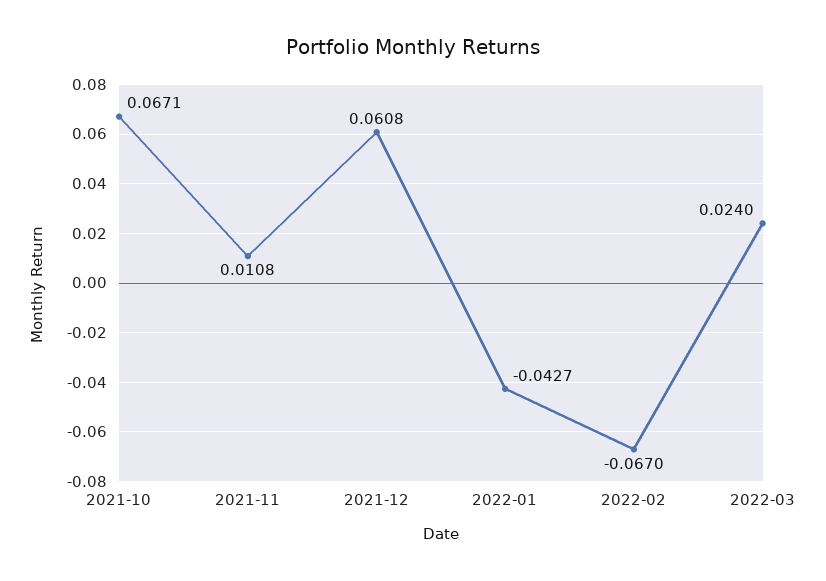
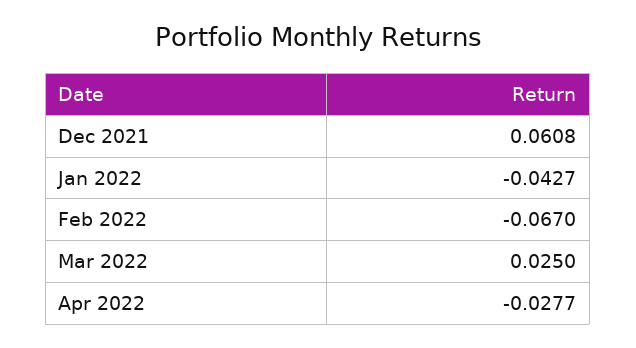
2021-10: 0.0671 -> none
2021-11: 0.0108 -> none
2022-03: 0.024 -> 0.025
Apr 2022: none -> -0.0277

